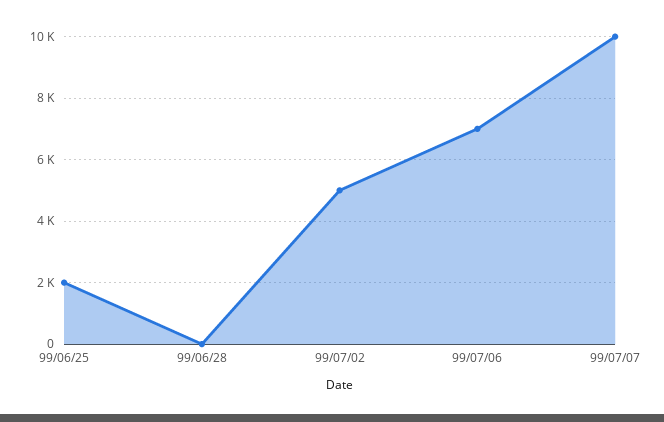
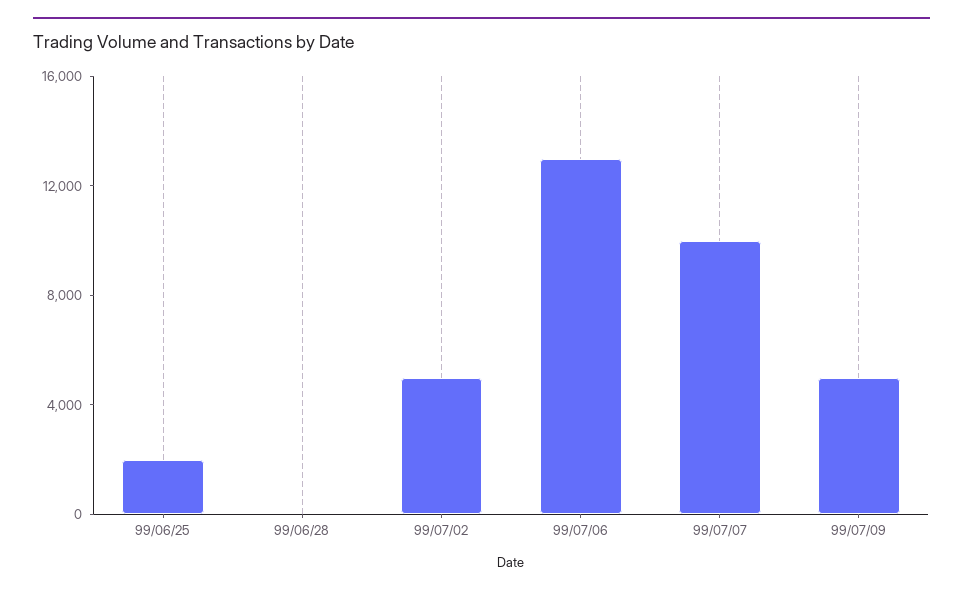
99/07/06: 7000 -> 13000
99/07/09: none -> 5000

